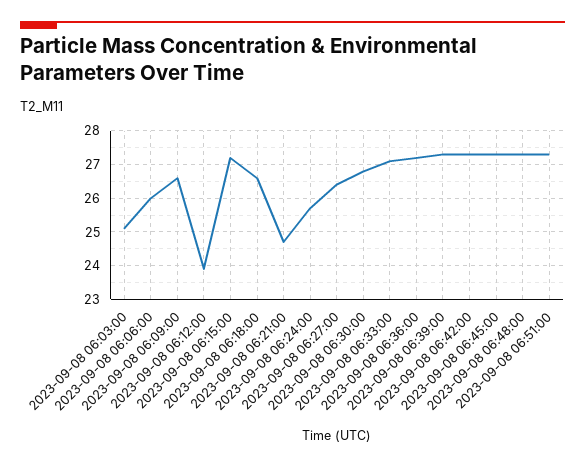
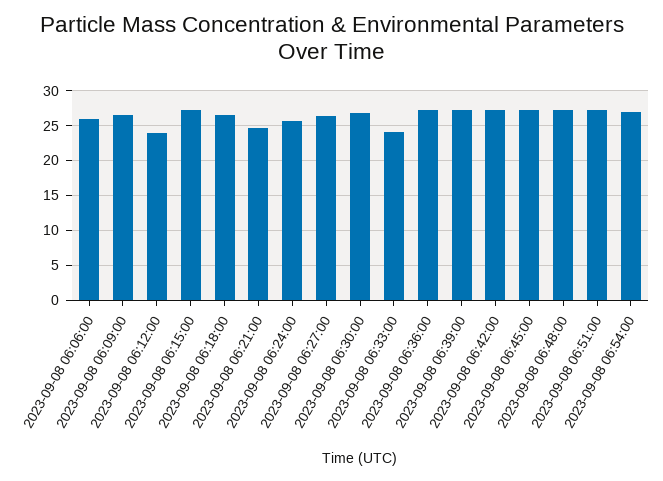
2023-09-08 06:03:00: 25 -> none
2023-09-08 06:33:00: 27 -> 24
2023-09-08 06:54:00: none -> 27

